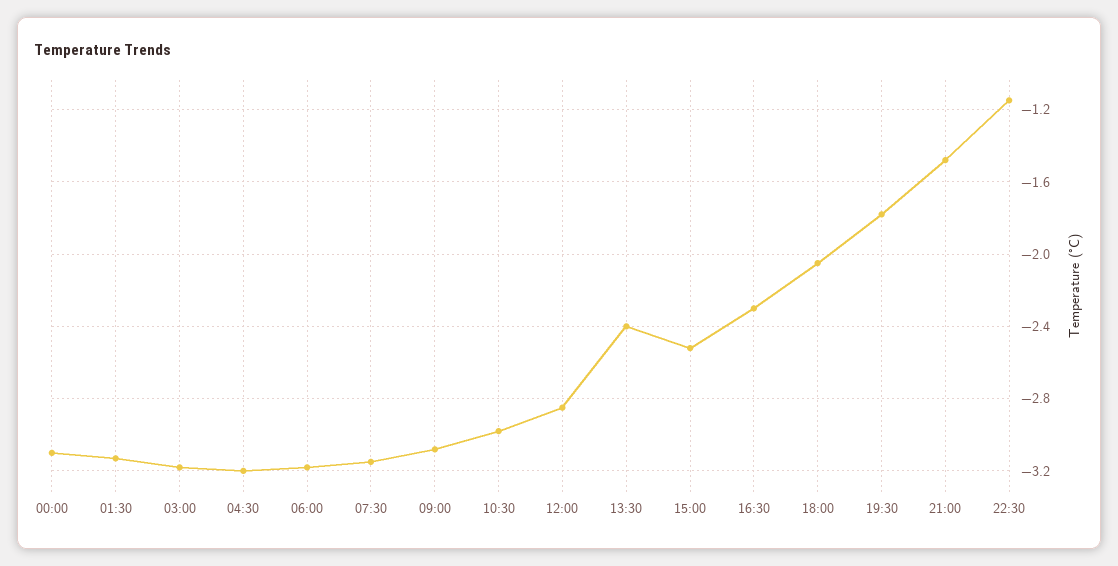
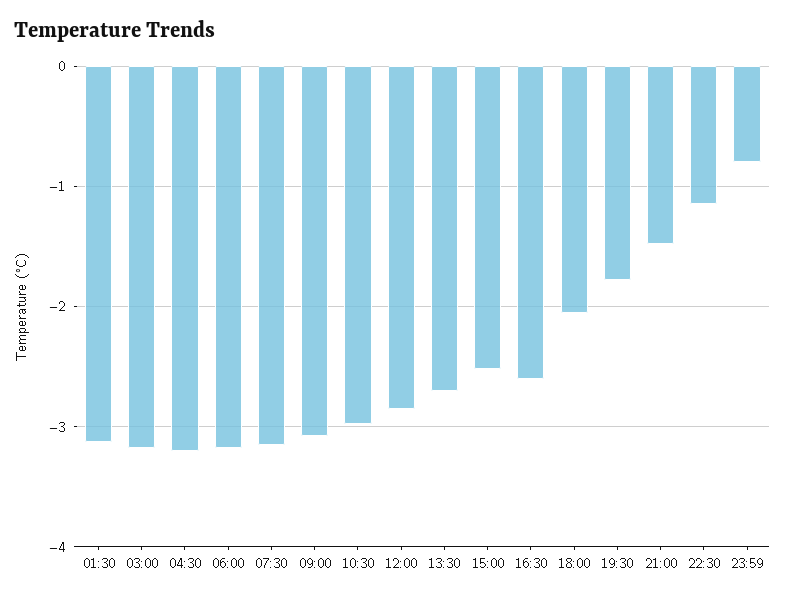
00:00: -3.1 -> none
13:30: -2.4 -> -2.7
16:30: -2.3 -> -2.6
23:59: none -> -0.8

